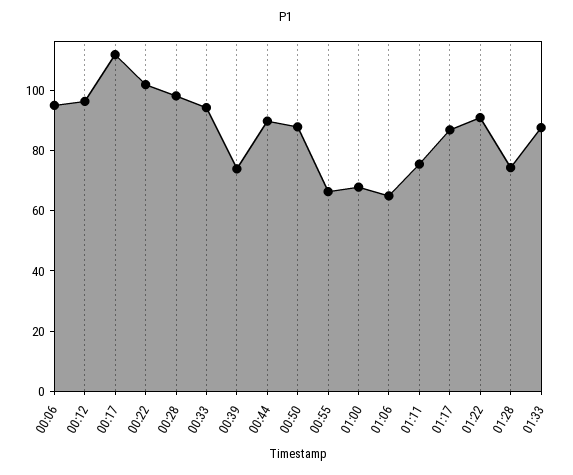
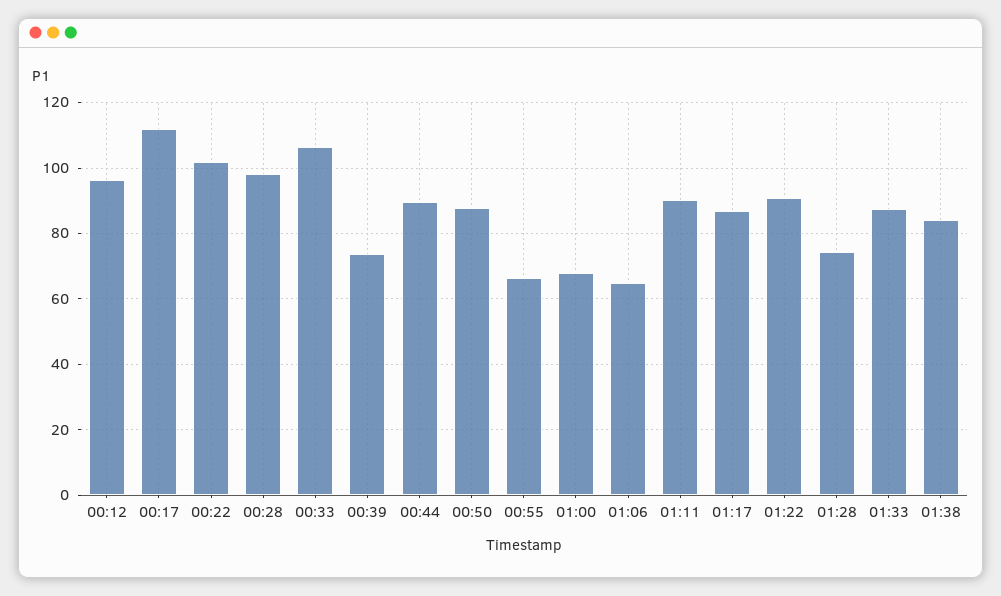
00:06: 95 -> none
00:33: 95 -> 106
01:11: 75 -> 90
01:38: none -> 84

